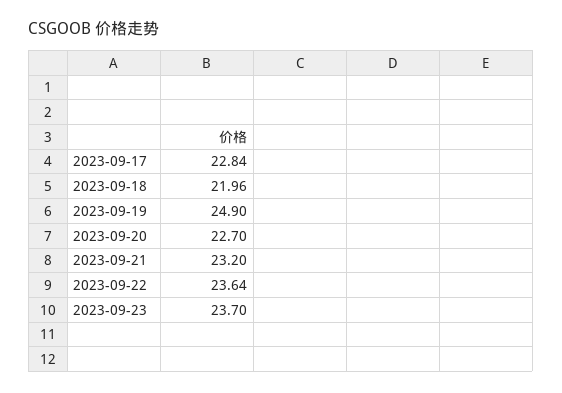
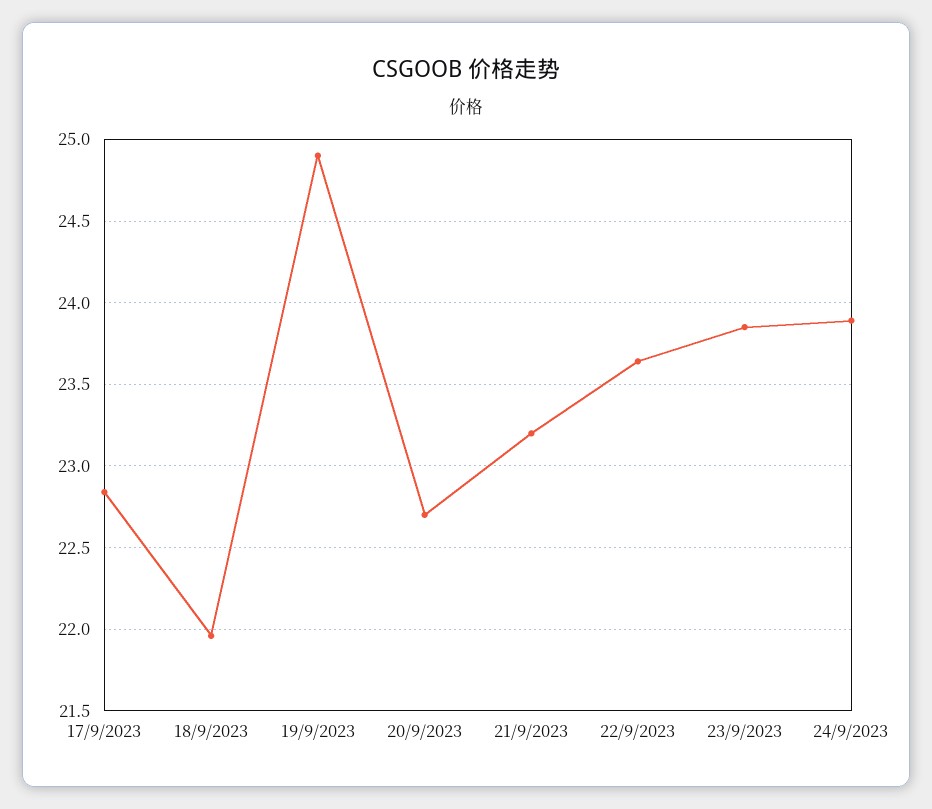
2023-09-23: 23.7 -> 23.85
24/9/2023: none -> 23.9

